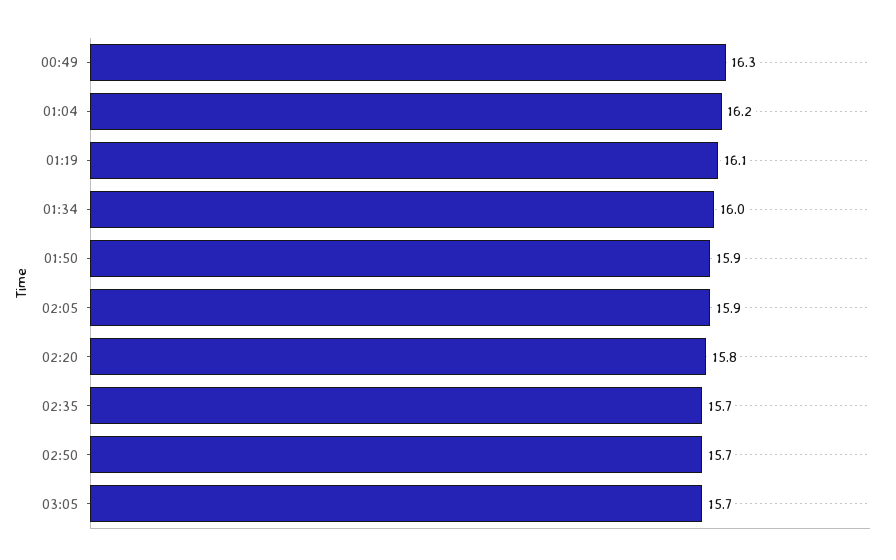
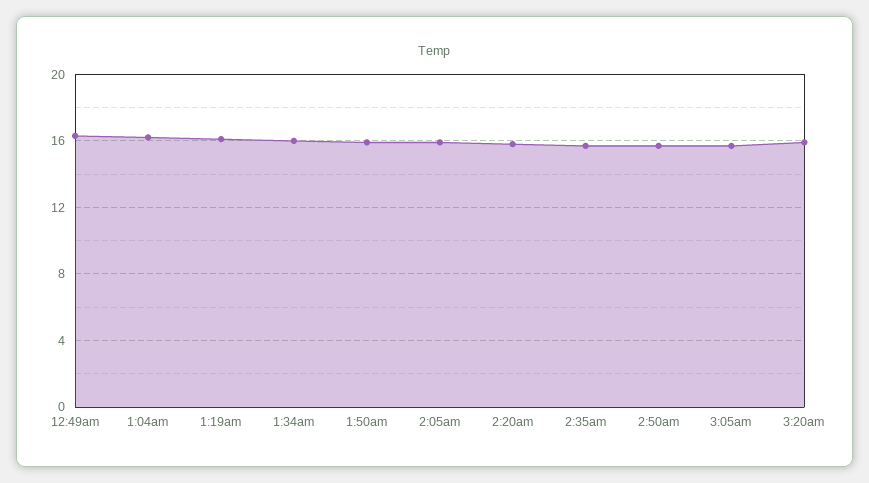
3:20am: none -> 16

